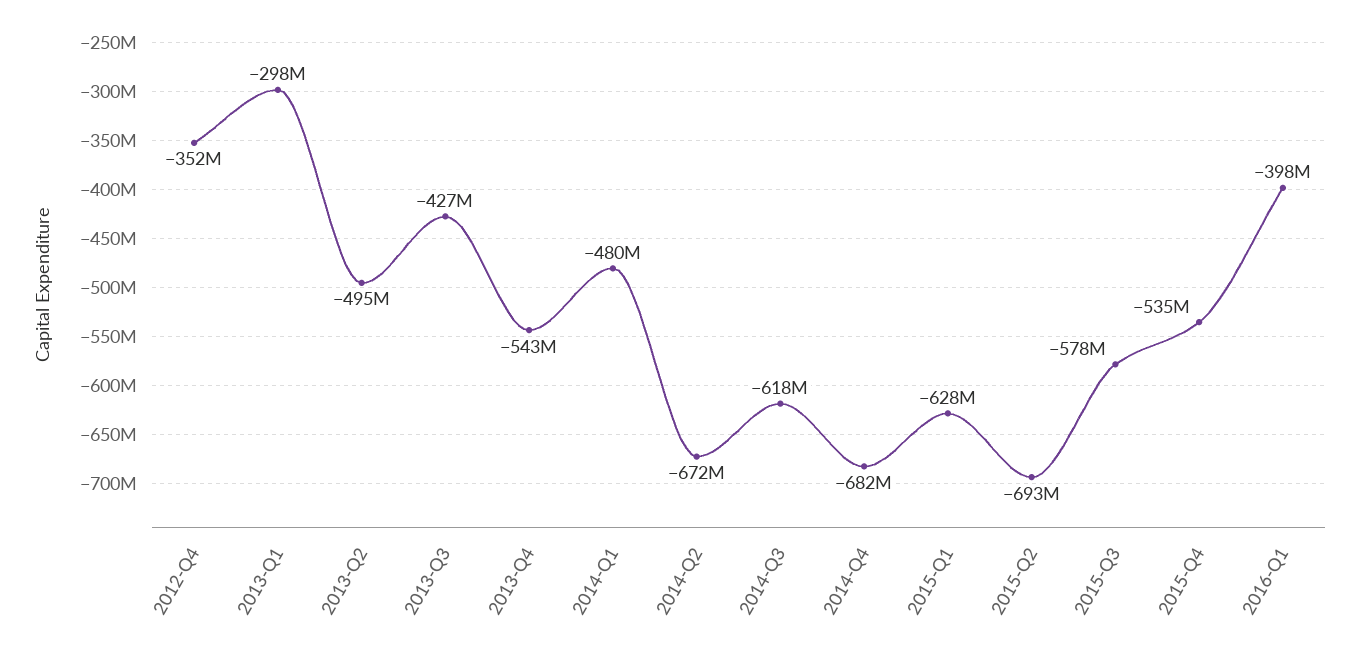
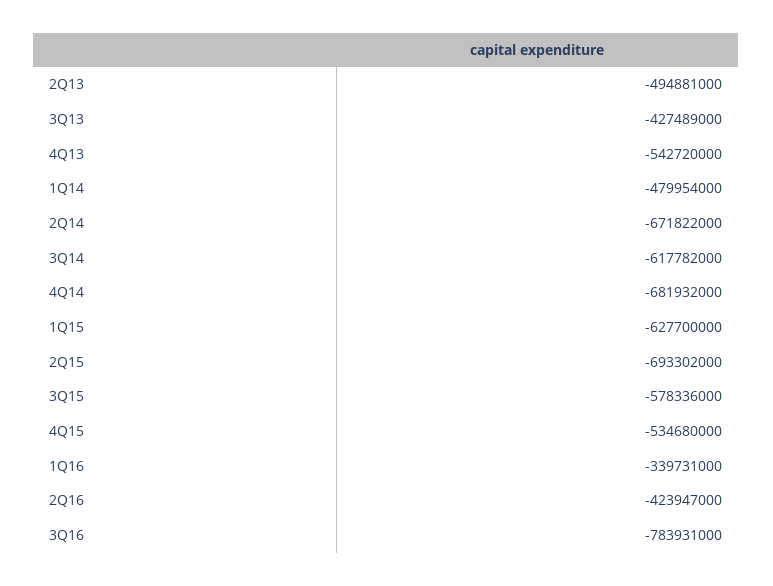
2012-Q4: -352000000 -> none
2013-Q1: -298000000 -> none
2016-Q1: -398000000 -> -339731000
2Q16: none -> -423947000
3Q16: none -> -783931000

